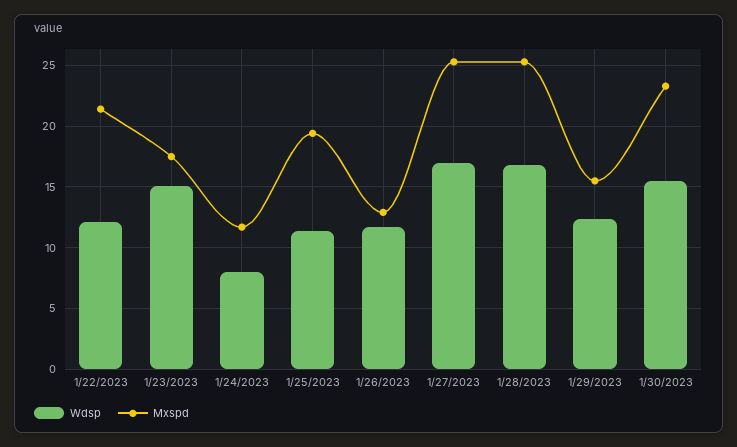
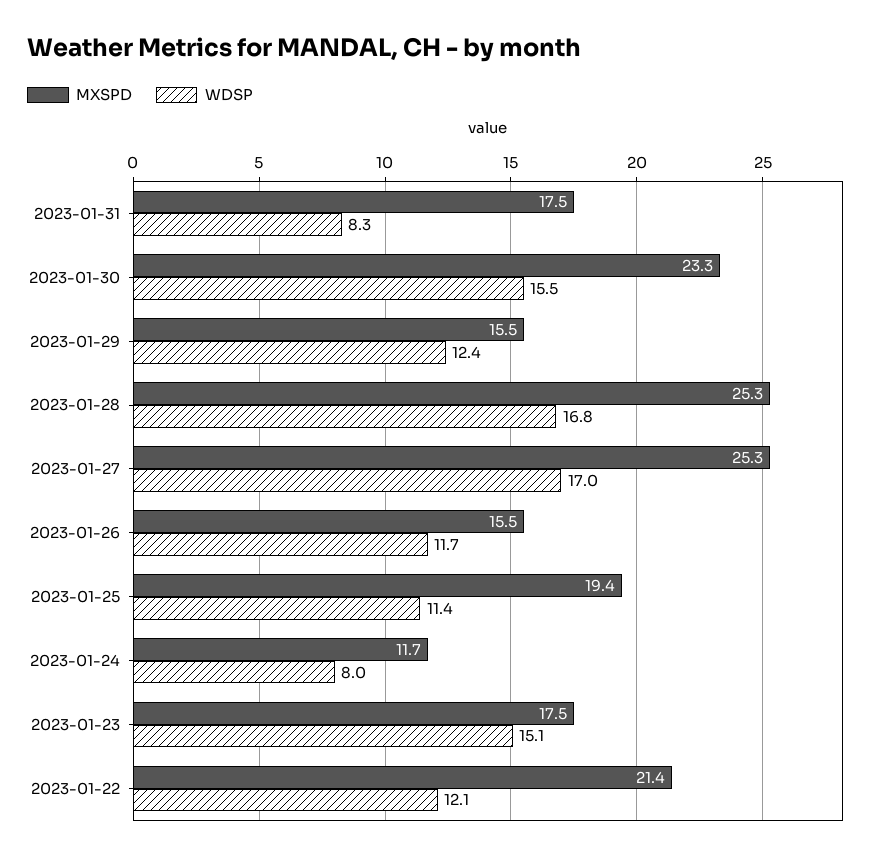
Mxspd, 1/26/2023: 13 -> 15.5
Mxspd, 2023-01-31: none -> 17.5
Wdsp, 2023-01-31: none -> 8.3

